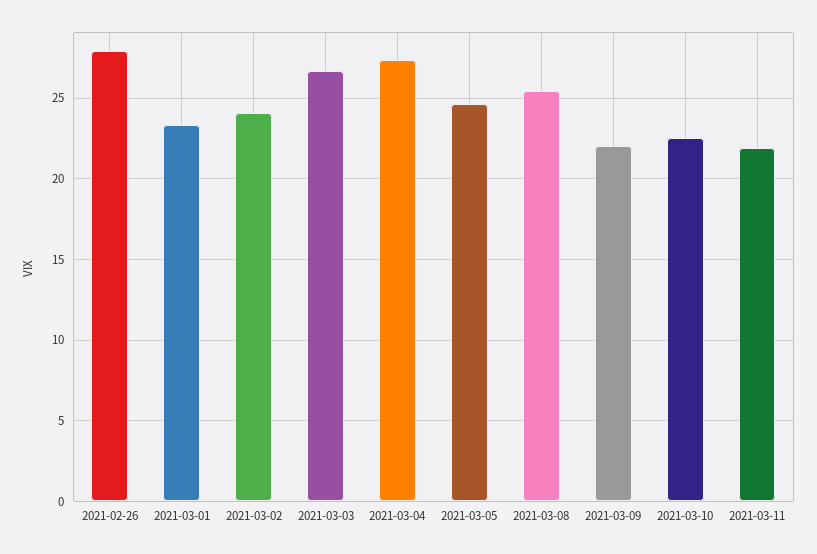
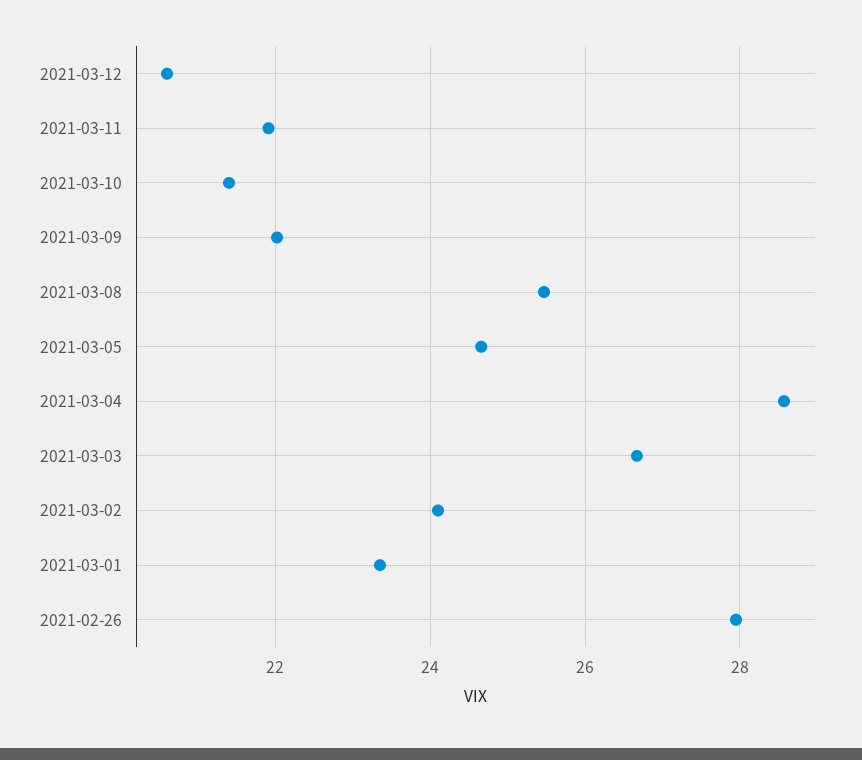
2021-03-04: 27.5 -> 28.6
2021-03-10: 22.5 -> 21.4
2021-03-12: none -> 20.6

